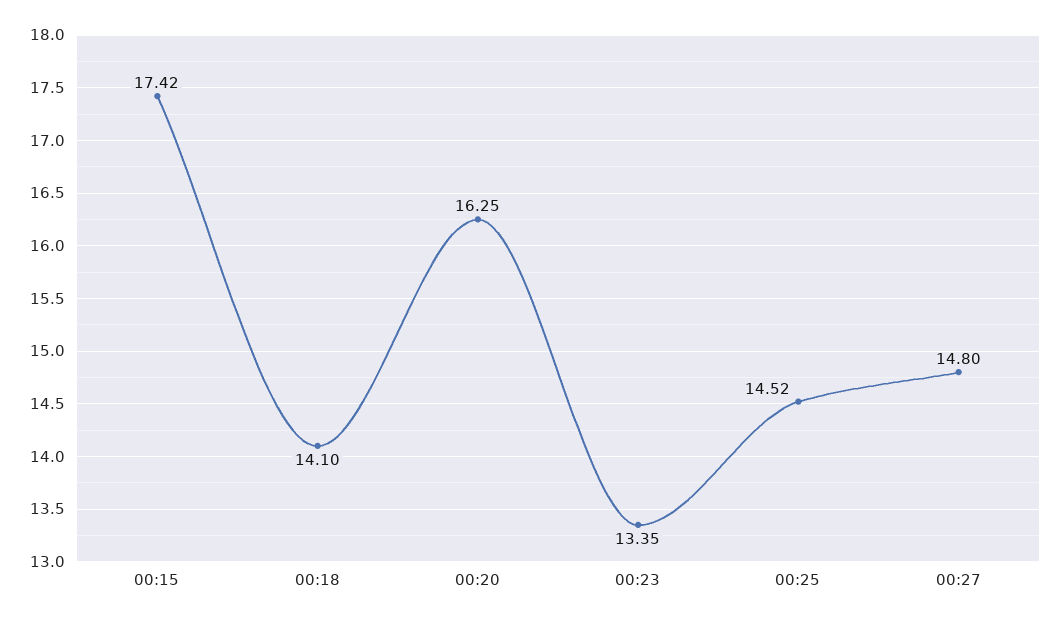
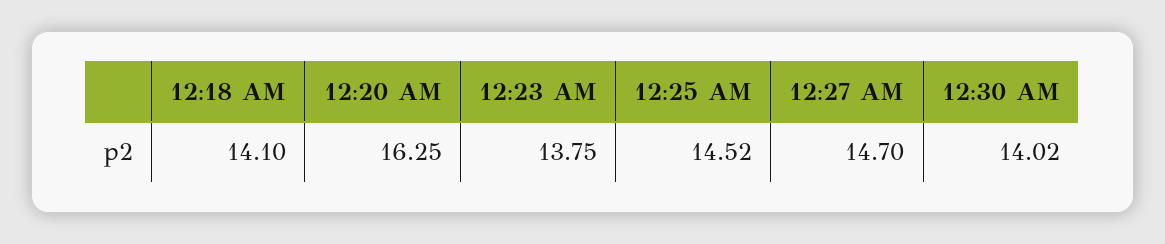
00:15: 17.42 -> none
00:23: 13.35 -> 13.75
00:27: 14.8 -> 14.7
12:30 AM: none -> 14.02

